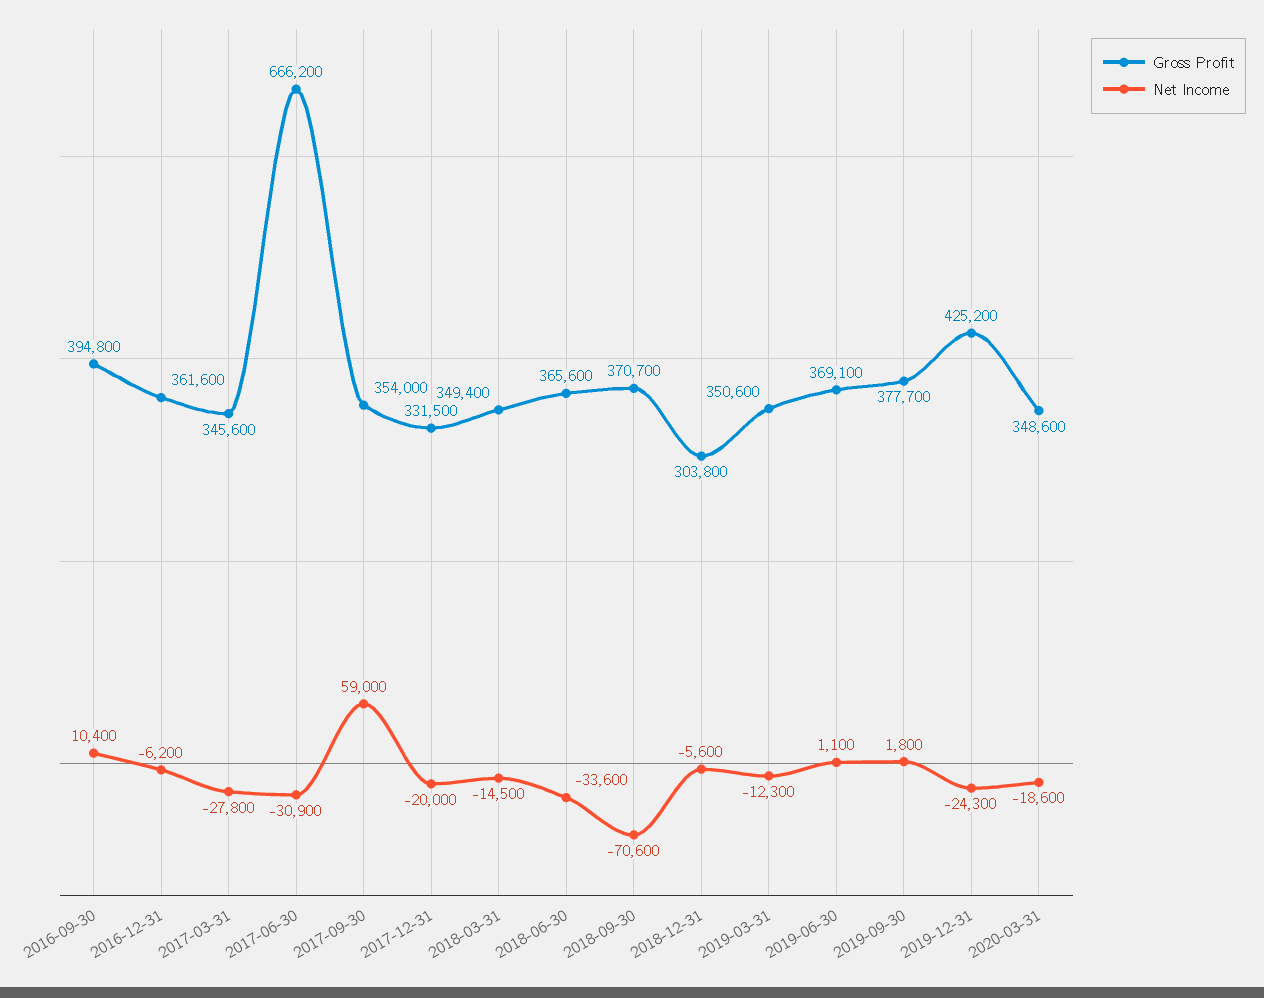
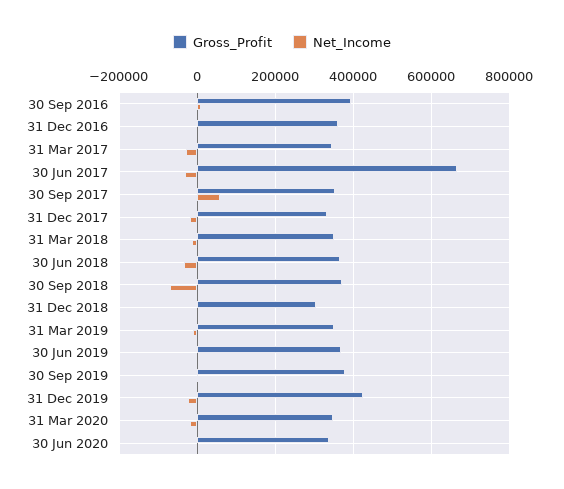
Gross Profit, 30 Jun 2020: none -> 340000
Net Income, 30 Jun 2020: none -> 0

